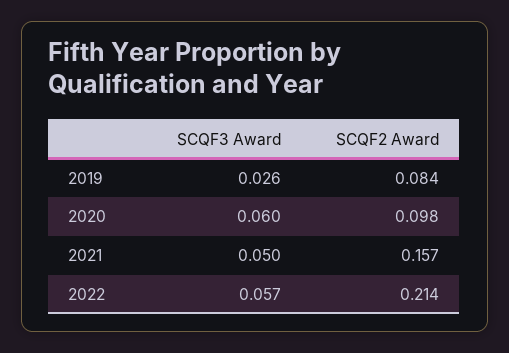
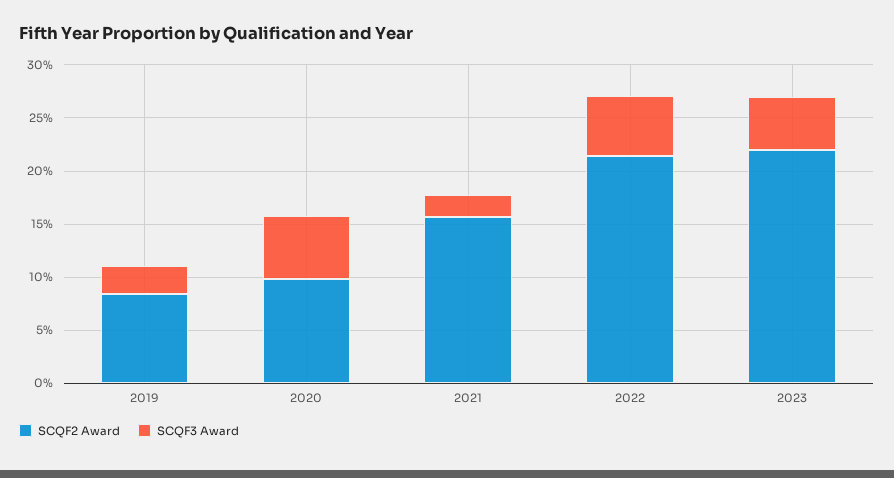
SCQF3 Award, 2021: 0.05 -> 0.02
SCQF2 Award, 2023: none -> 0.22
SCQF3 Award, 2023: none -> 0.05

